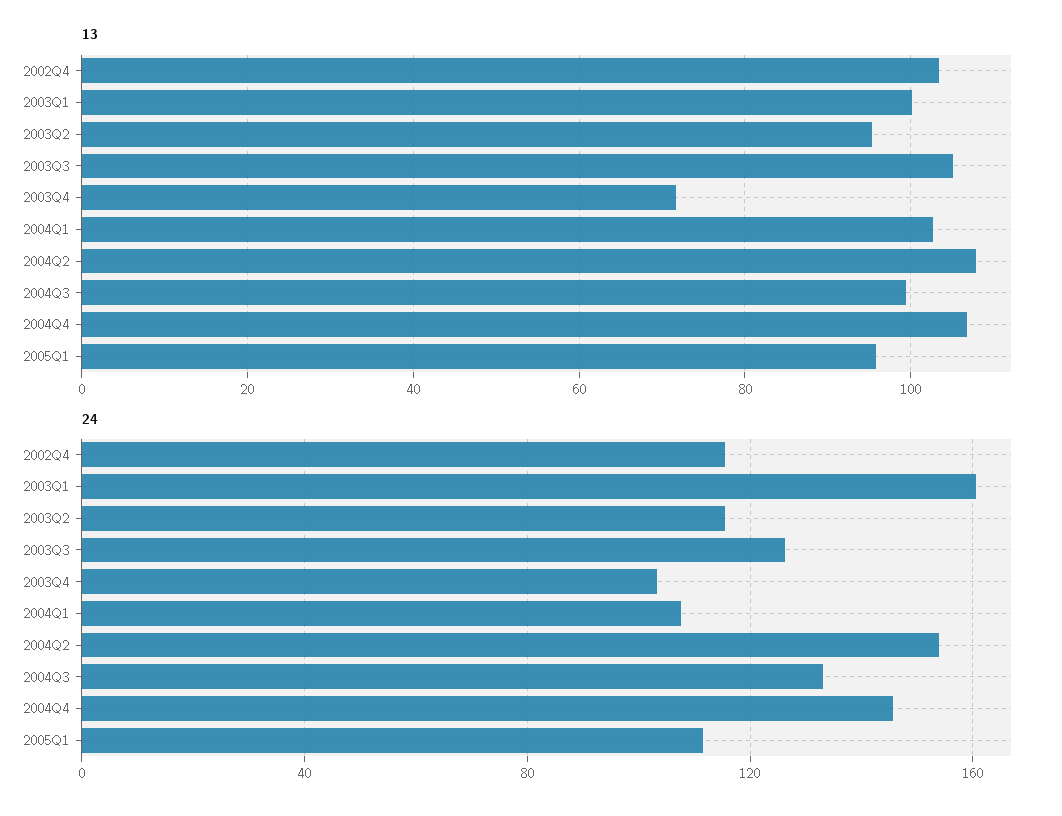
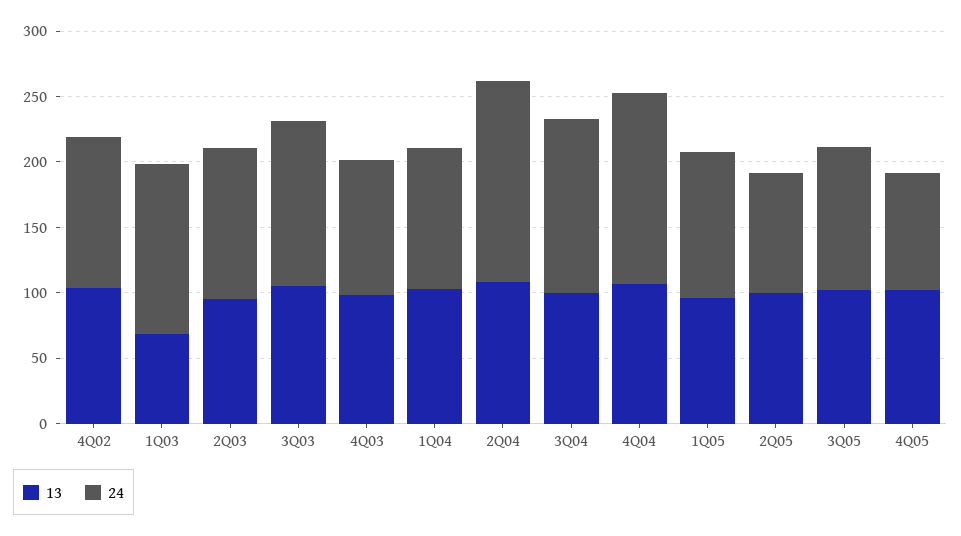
13, 2003Q1: 100 -> 70
13, 2003Q4: 72 -> 100
24, 2003Q1: 160 -> 130
13, 2Q05: none -> 100
24, 2Q05: none -> 90
13, 3Q05: none -> 100
24, 3Q05: none -> 110
13, 4Q05: none -> 100
24, 4Q05: none -> 90

